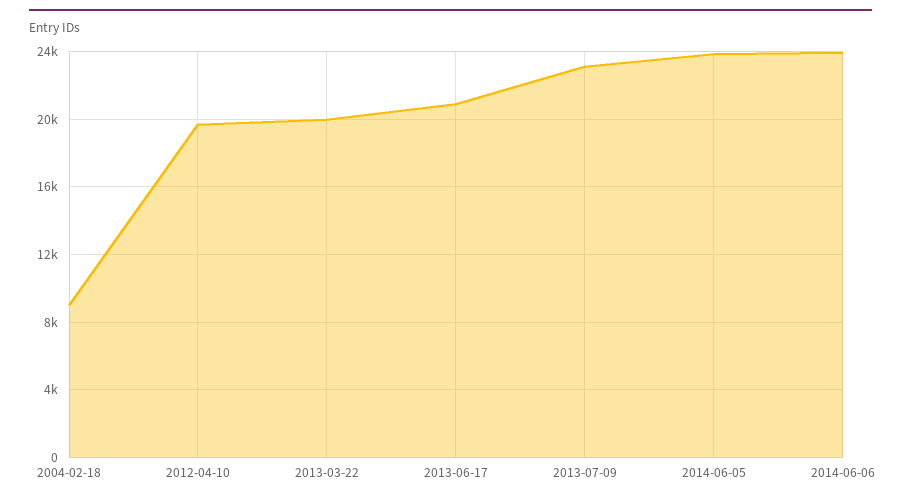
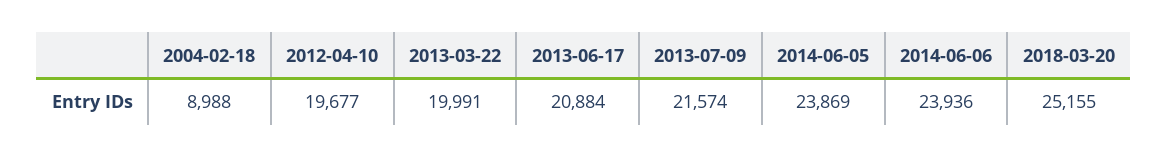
2013-07-09: 23000 -> 21574
2018-03-20: none -> 25155

